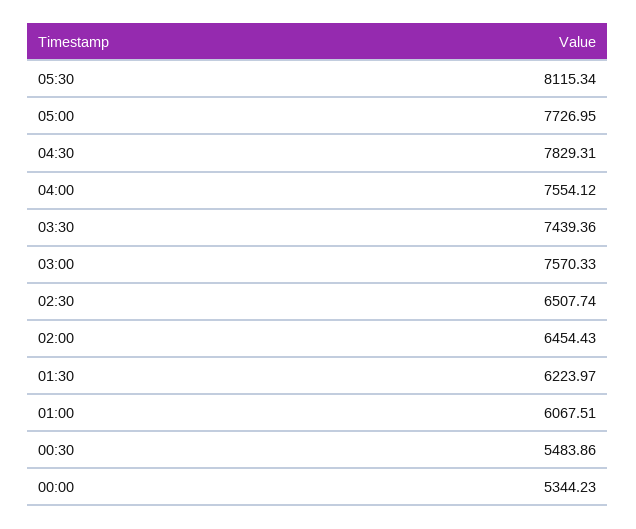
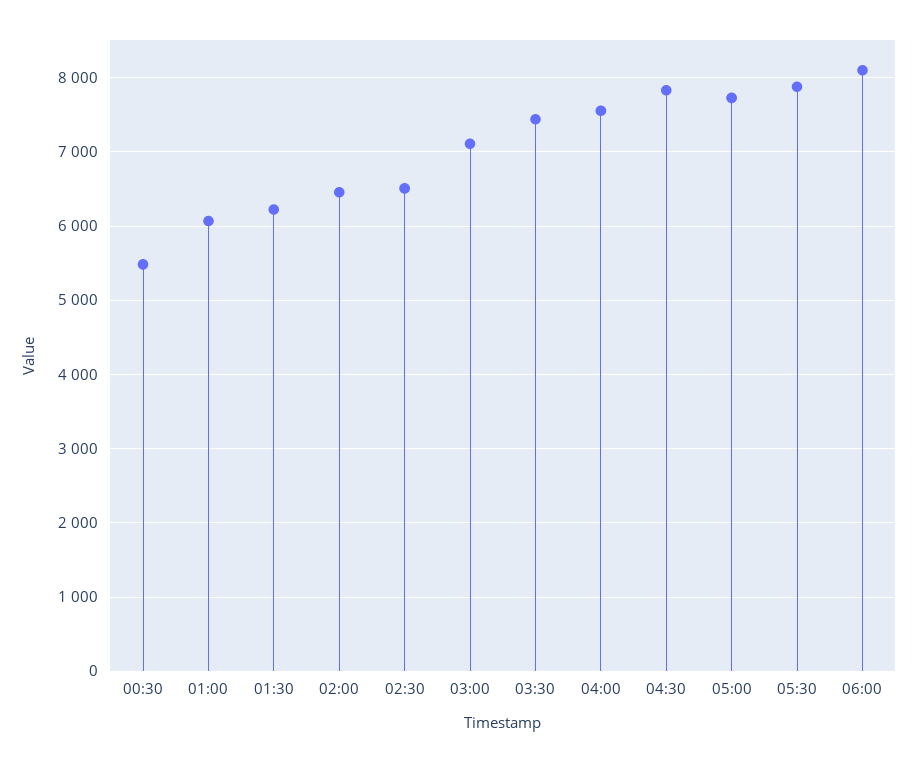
05:30: 8115.34 -> 7900
03:00: 7570.33 -> 7100
00:00: 5344.23 -> none
06:00: none -> 8100

